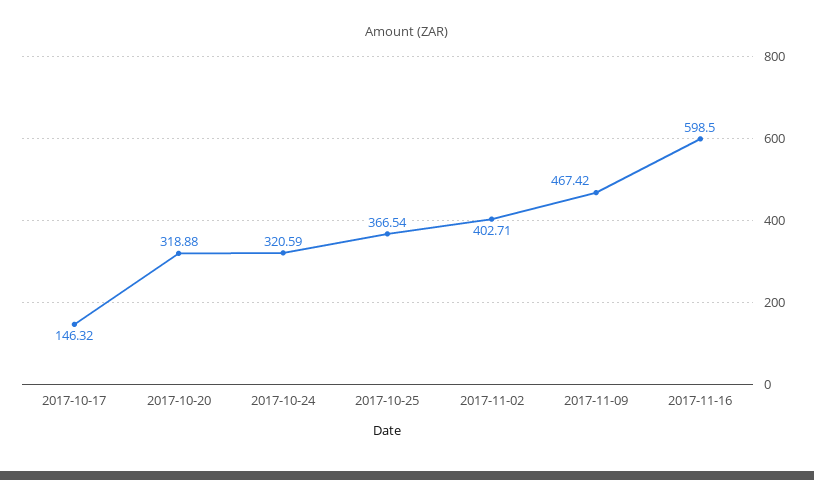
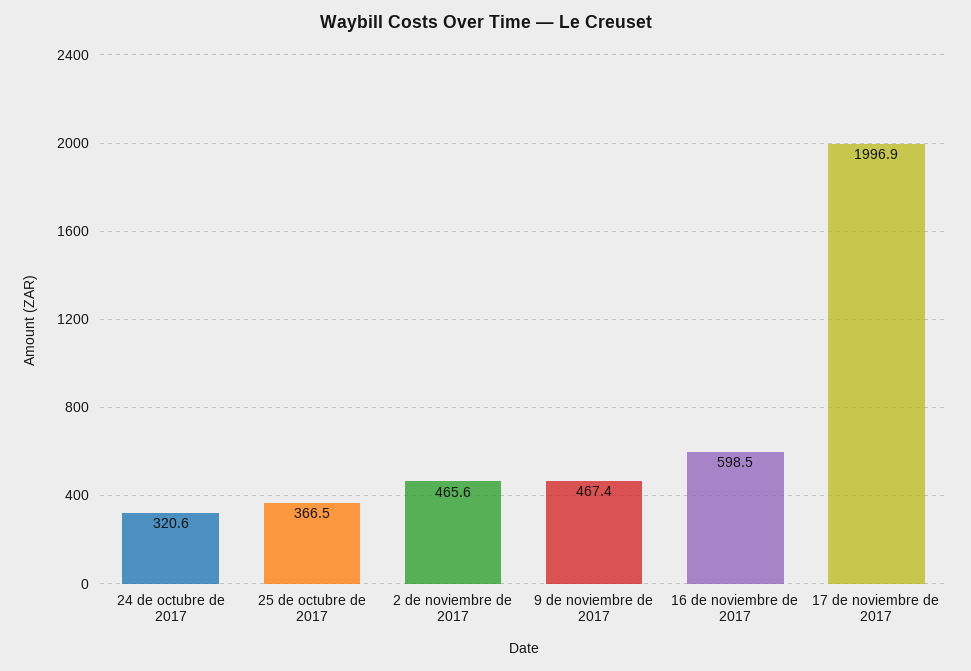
2017-10-17: 146.32 -> none
2017-10-20: 318.88 -> none
2017-11-02: 402.71 -> 465.6
17 de noviembre de 2017: none -> 1996.9

